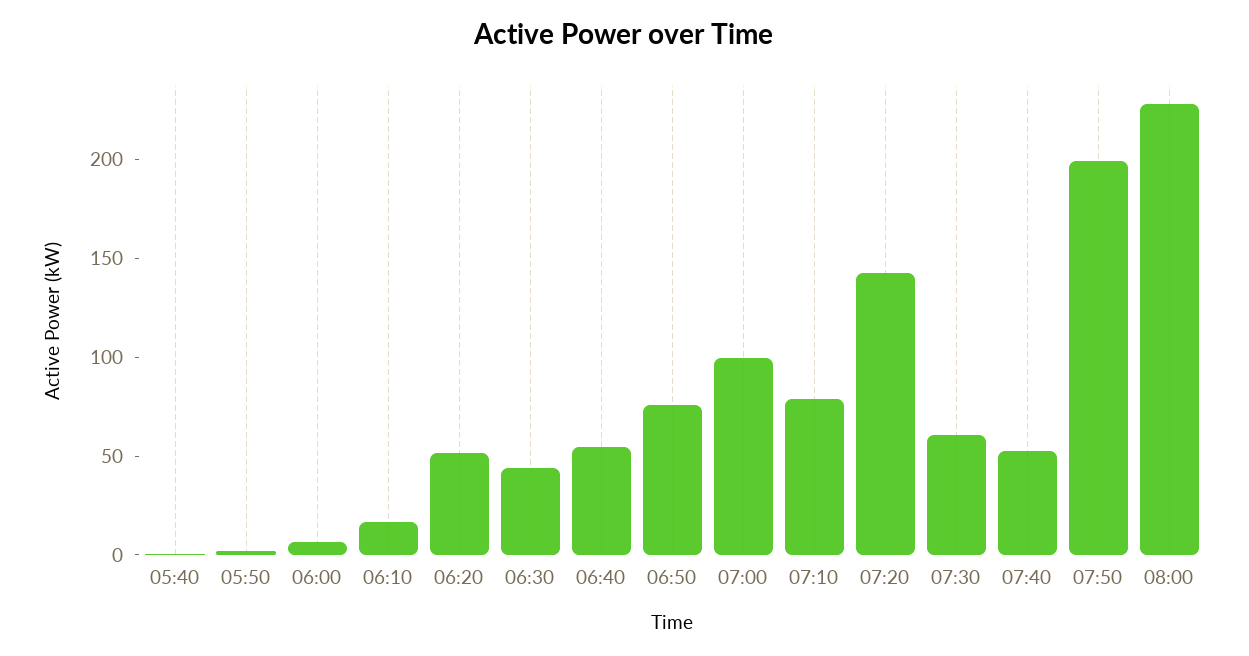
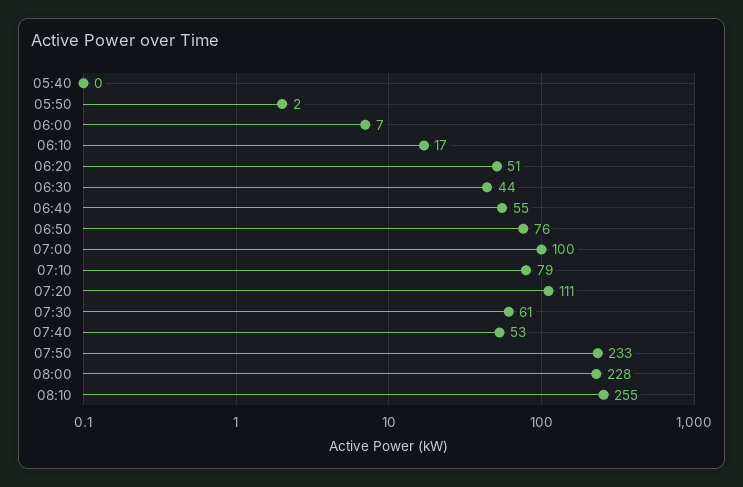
07:20: 140 -> 111
07:50: 200 -> 233
08:10: none -> 255

